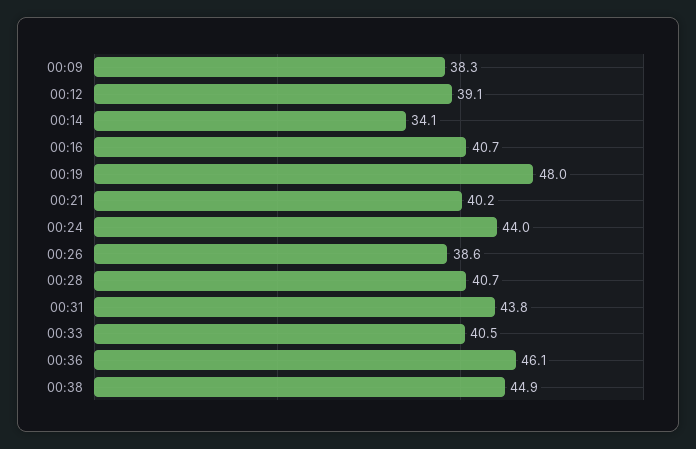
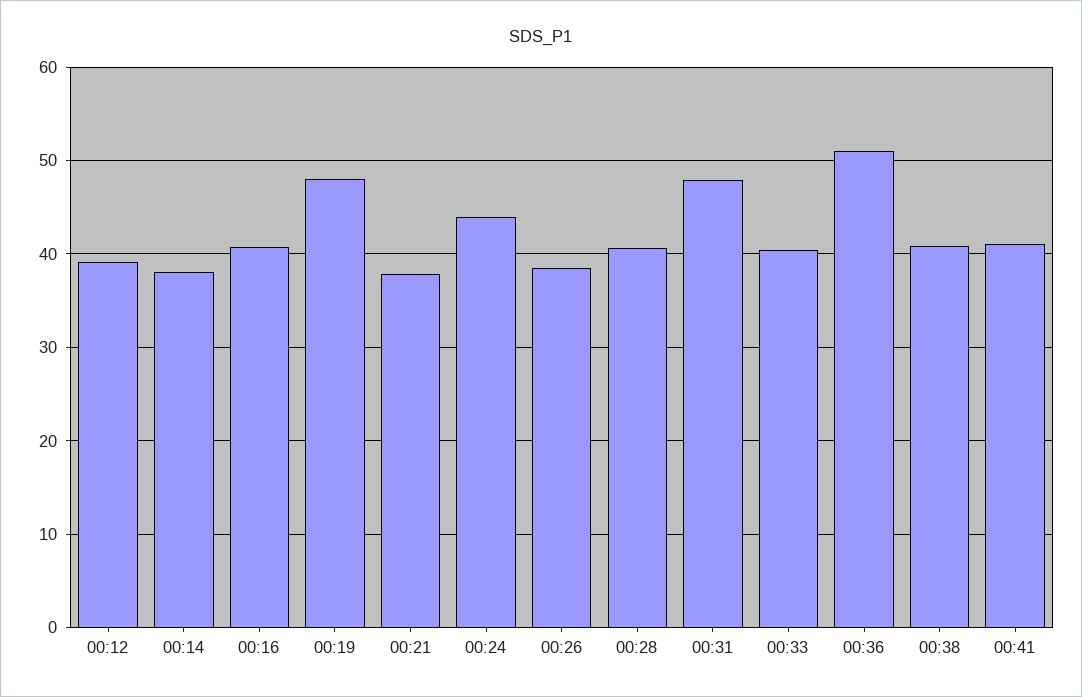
00:09: 38.3 -> none
00:14: 34.1 -> 38
00:21: 40.2 -> 38
00:31: 43.8 -> 48
00:36: 46.1 -> 51
00:38: 44.9 -> 41
00:41: none -> 41

